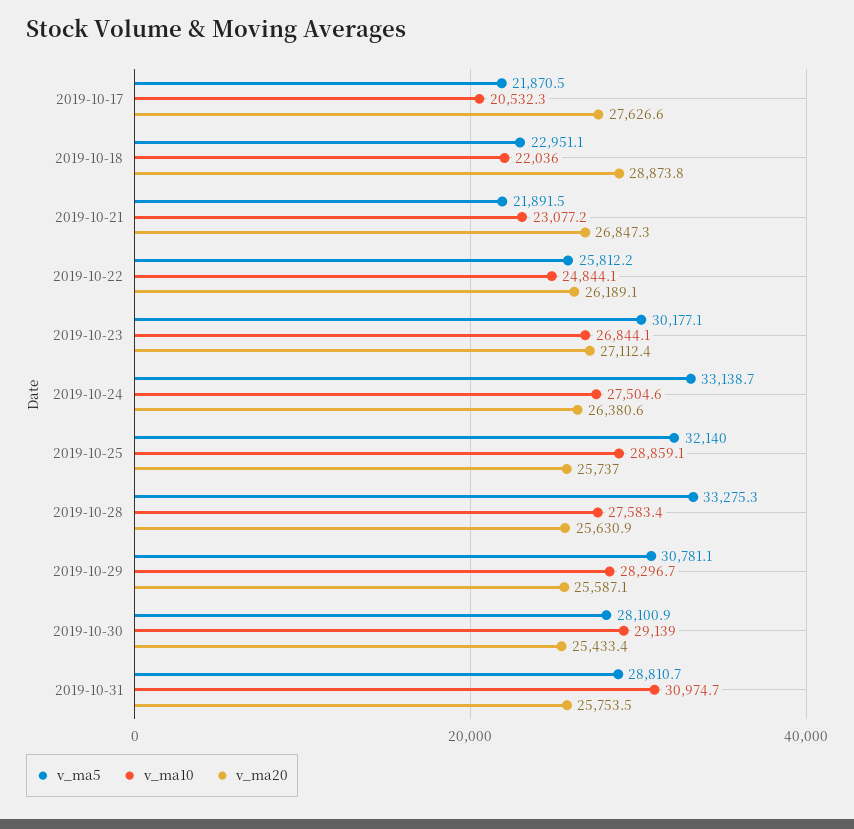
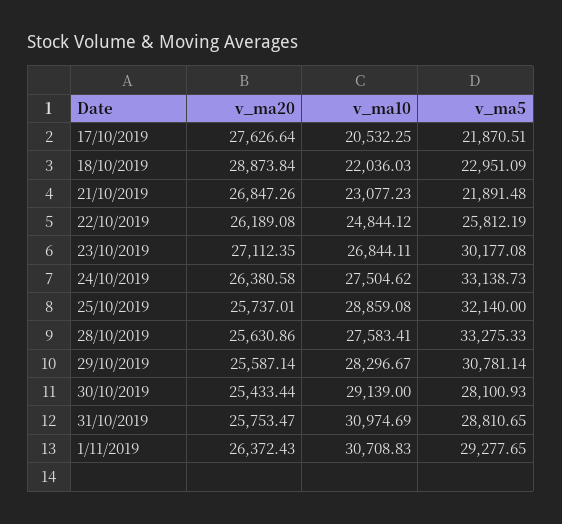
v_ma20, 1/11/2019: none -> 26372.43
v_ma10, 1/11/2019: none -> 30708.83
v_ma5, 1/11/2019: none -> 29277.65

